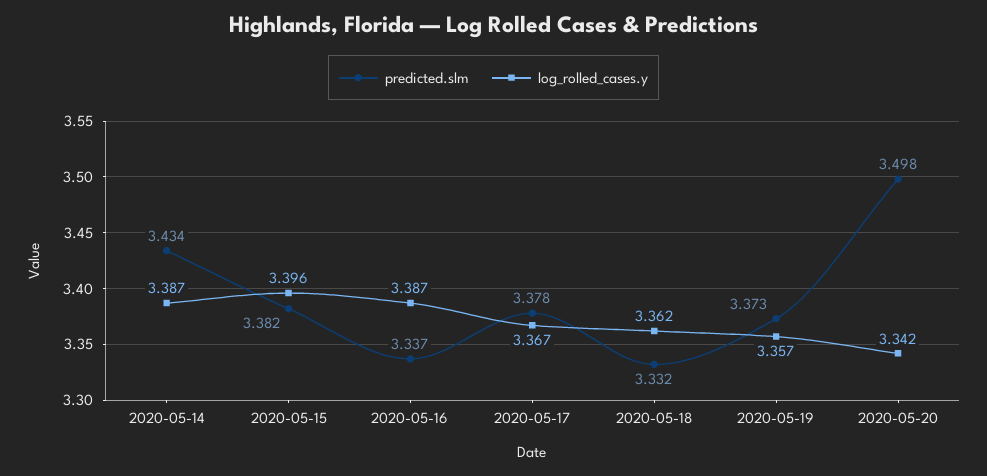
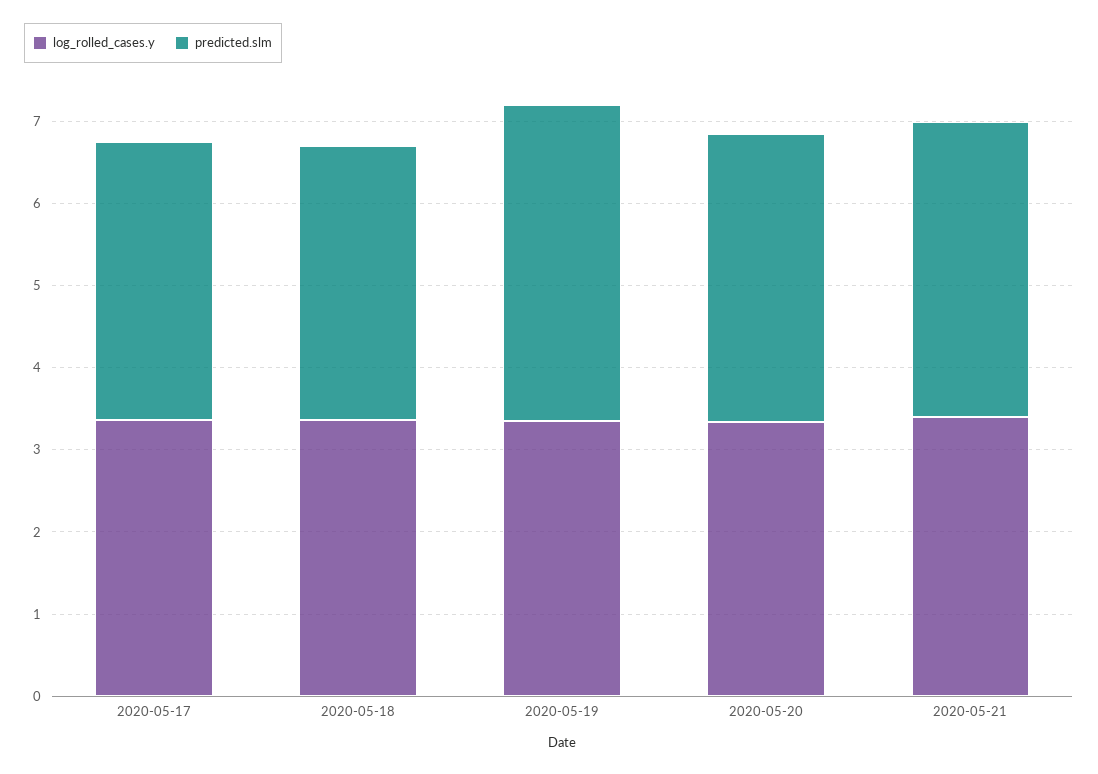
predicted.slm, 2020-05-14: 3.434 -> none
log_rolled_cases.y, 2020-05-14: 3.387 -> none
predicted.slm, 2020-05-15: 3.382 -> none
log_rolled_cases.y, 2020-05-15: 3.396 -> none
predicted.slm, 2020-05-16: 3.337 -> none
log_rolled_cases.y, 2020-05-16: 3.387 -> none
predicted.slm, 2020-05-19: 3.373 -> 3.8
log_rolled_cases.y, 2020-05-21: none -> 3.4
predicted.slm, 2020-05-21: none -> 3.6

